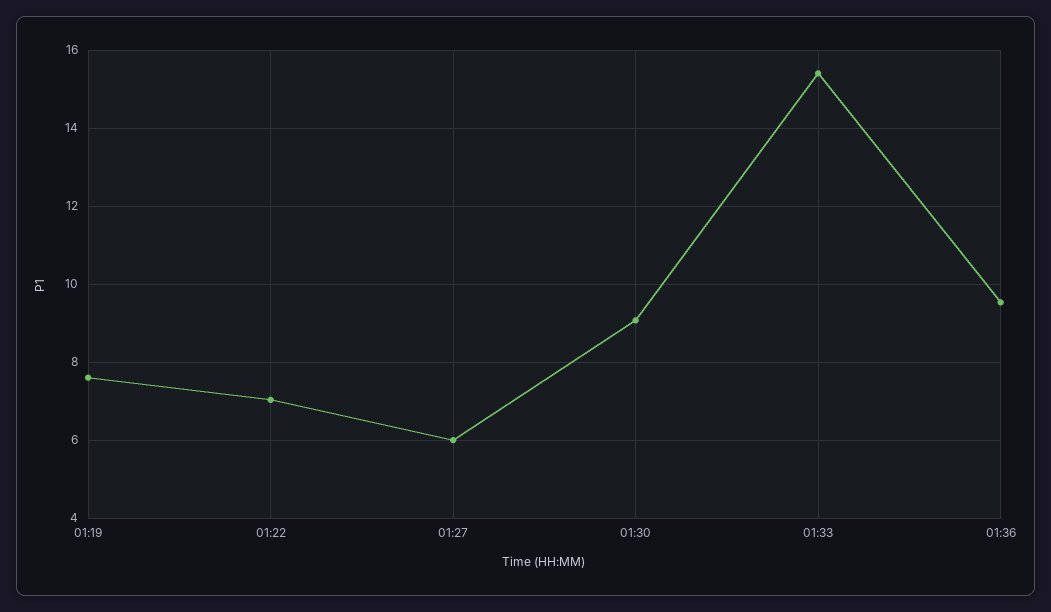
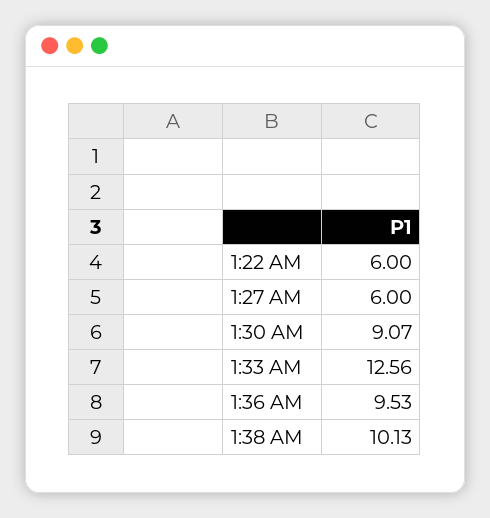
01:19: 7.6 -> none
01:22: 7 -> 6
01:33: 15.4 -> 12.56
1:38 AM: none -> 10.13

